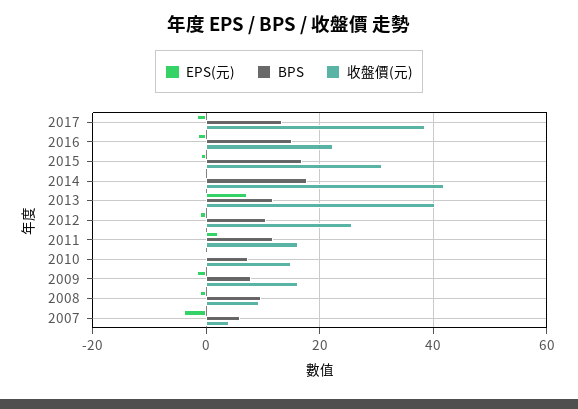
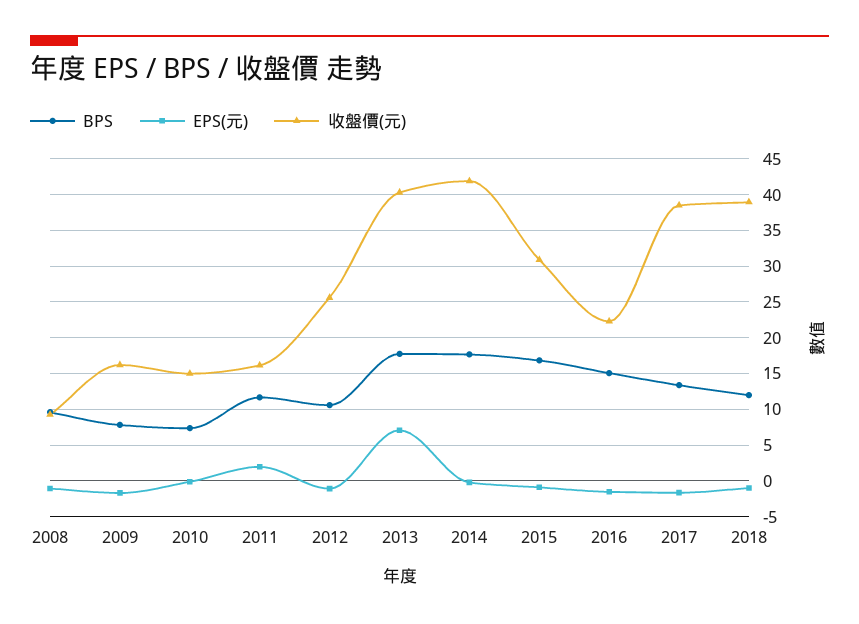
BPS, 2013: 12 -> 18
EPS(元), 2007: -4 -> none
BPS, 2007: 6 -> none
收盤價(元), 2007: 4 -> none
BPS, 2018: none -> 12
EPS(元), 2018: none -> -1
收盤價(元), 2018: none -> 39

